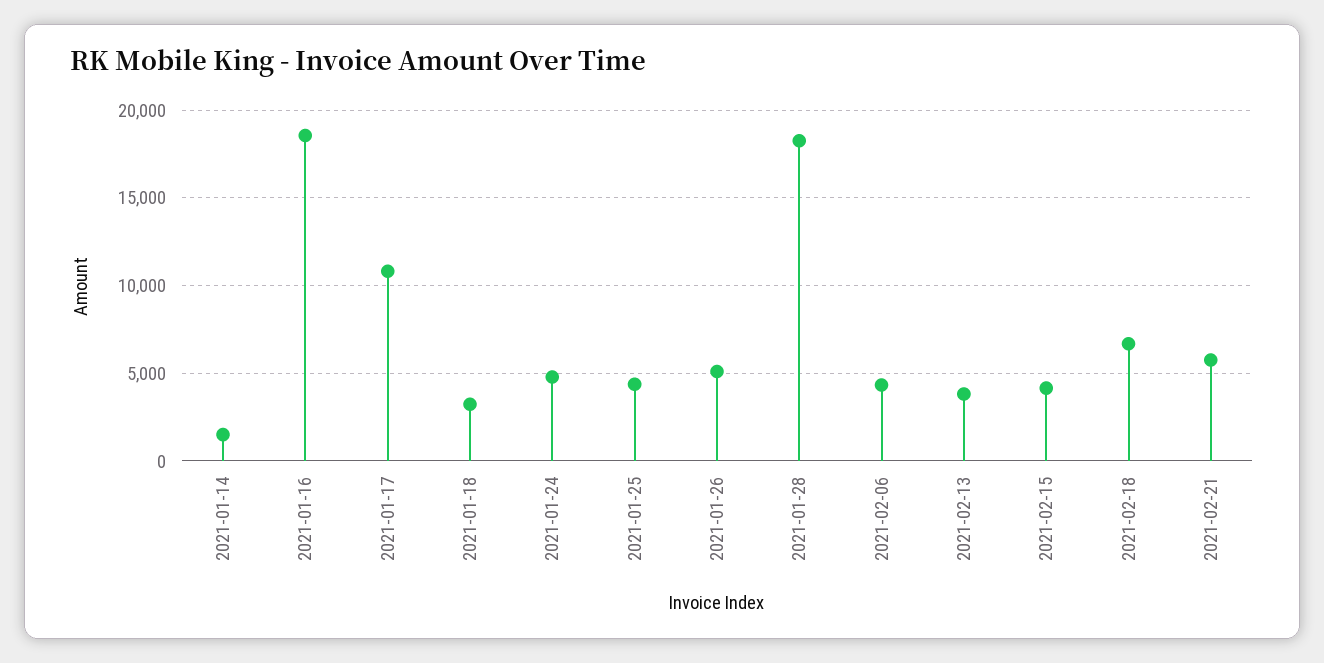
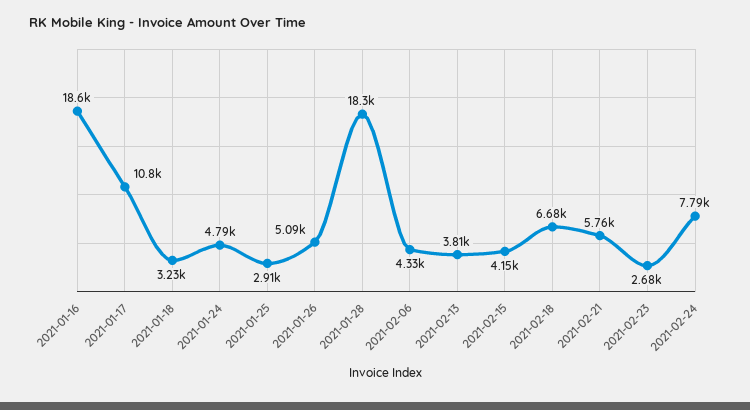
2021-01-14: 1500 -> none
2021-01-25: 4500 -> 2910
2021-02-23: none -> 2680
2021-02-24: none -> 7790

